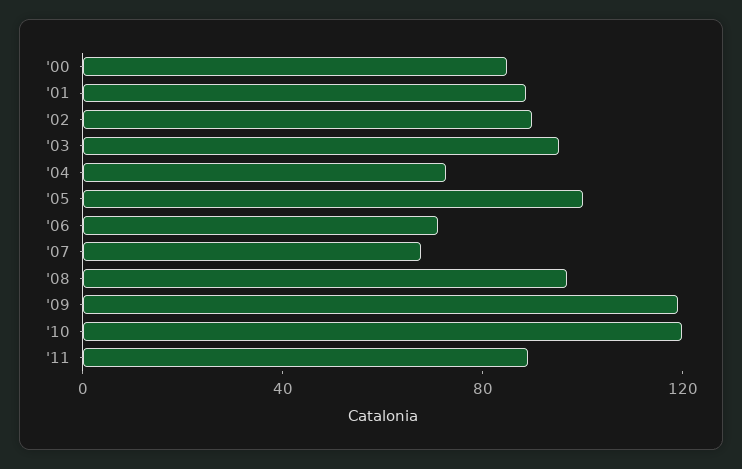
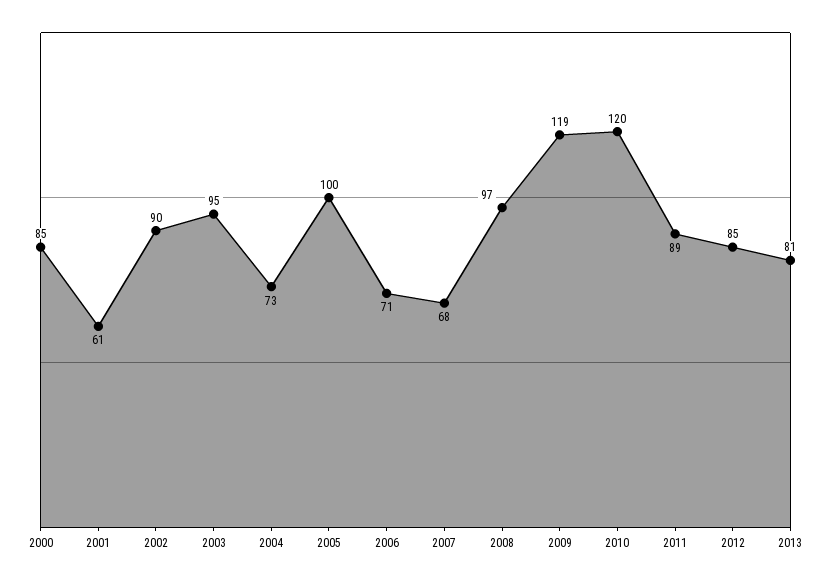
'01: 90 -> 61
2012: none -> 85
2013: none -> 81

